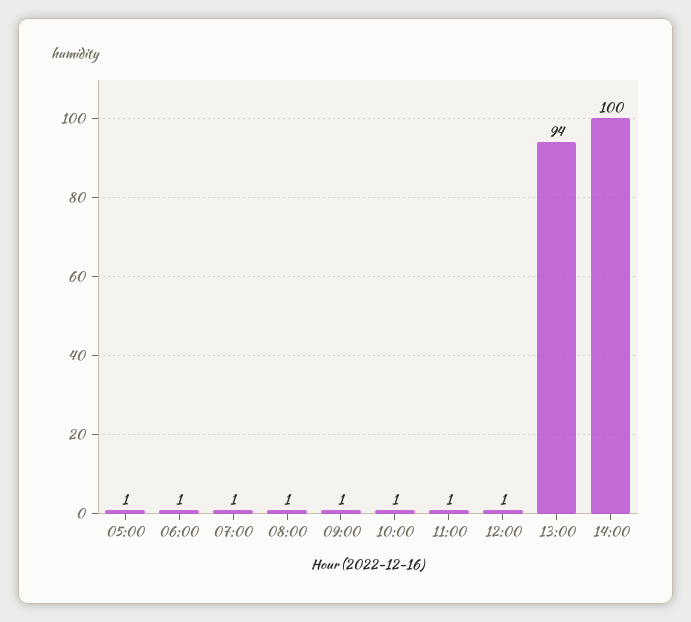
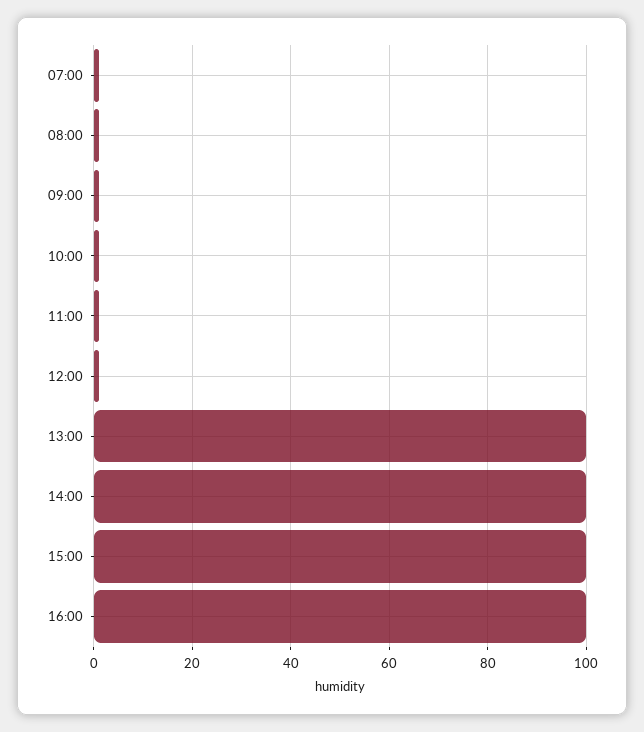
05:00: 1 -> none
06:00: 1 -> none
13:00: 94 -> 100
15:00: none -> 100
16:00: none -> 100

